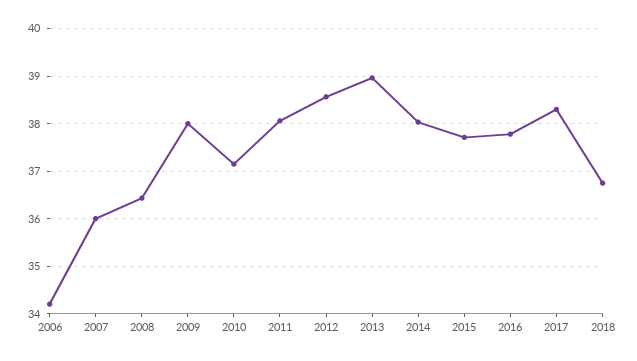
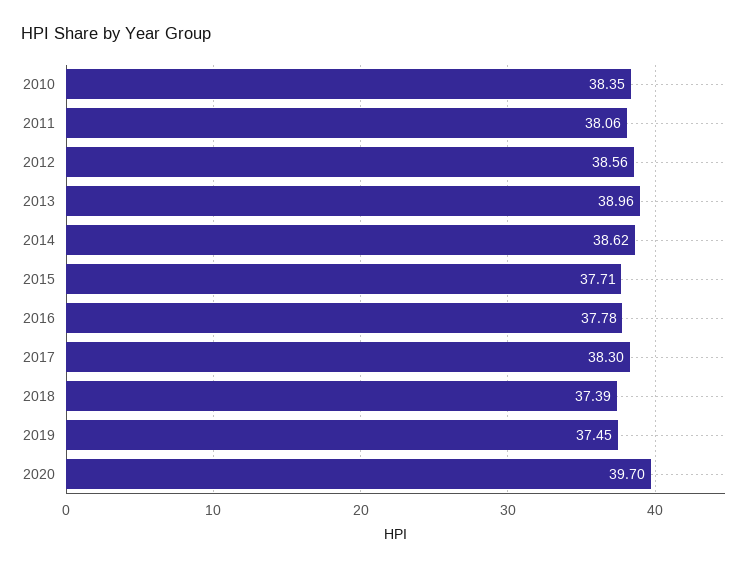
2006: 34.2 -> none
2007: 36 -> none
2008: 36.4 -> none
2009: 38 -> none
2010: 37.2 -> 38.35
2014: 38 -> 38.62
2018: 36.8 -> 37.39
2019: none -> 37.45
2020: none -> 39.7

